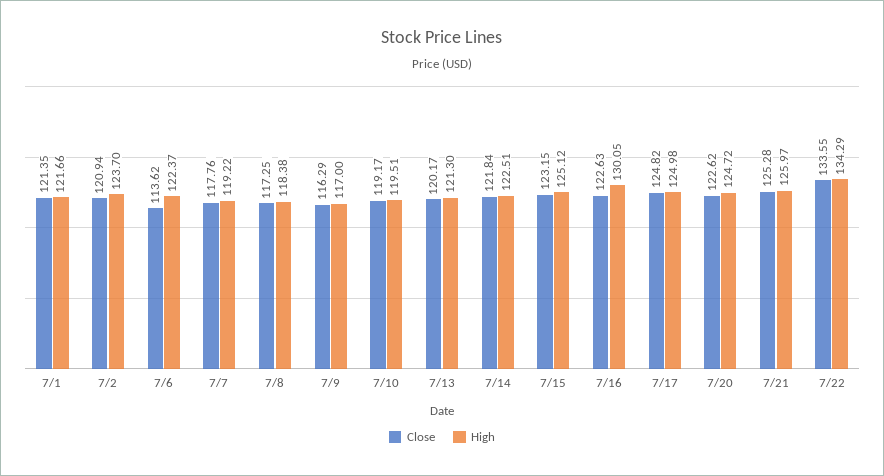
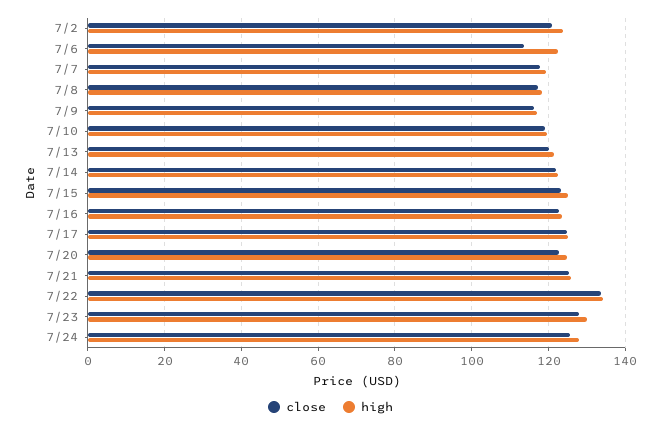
Close, 7/1: 121.35 -> none
High, 7/1: 121.66 -> none
High, 7/16: 130.05 -> 124
Close, 7/23: none -> 128
High, 7/23: none -> 130
Close, 7/24: none -> 126
High, 7/24: none -> 128

